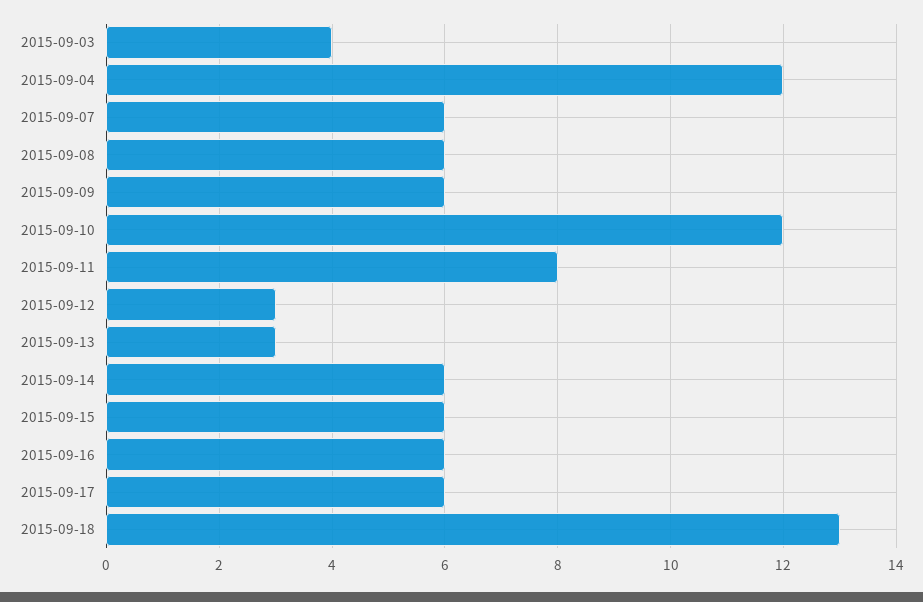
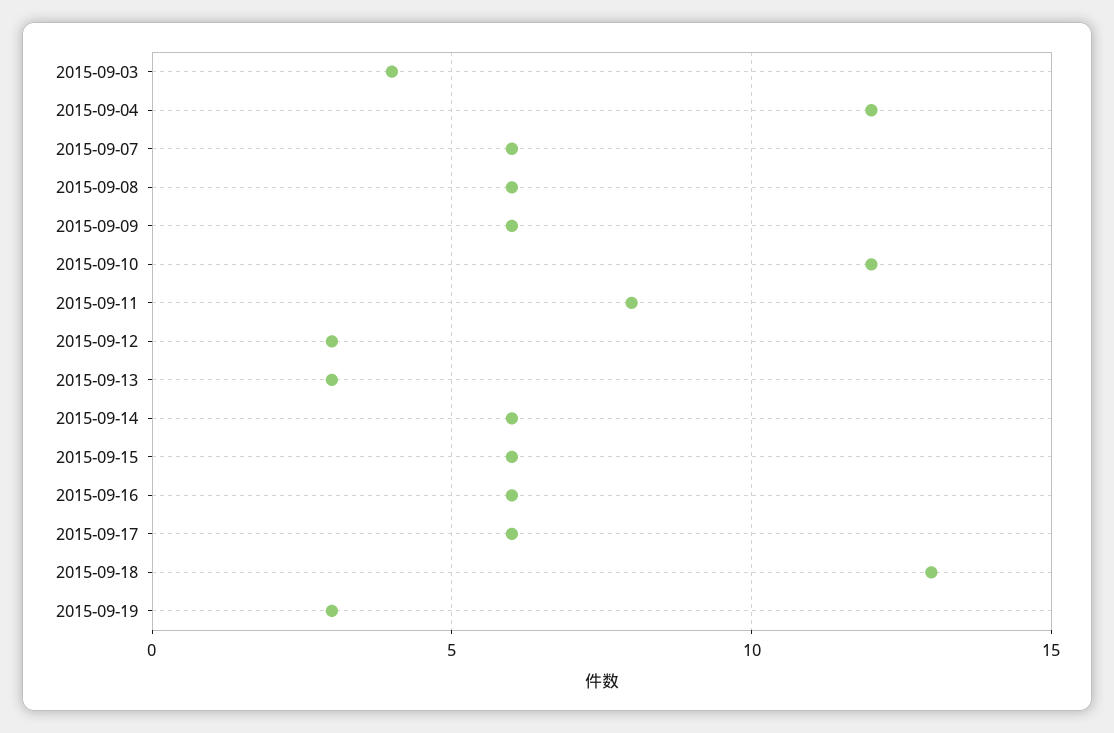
2015-09-19: none -> 3

